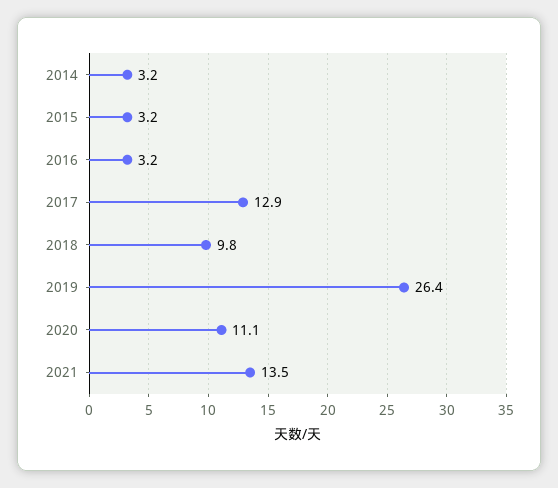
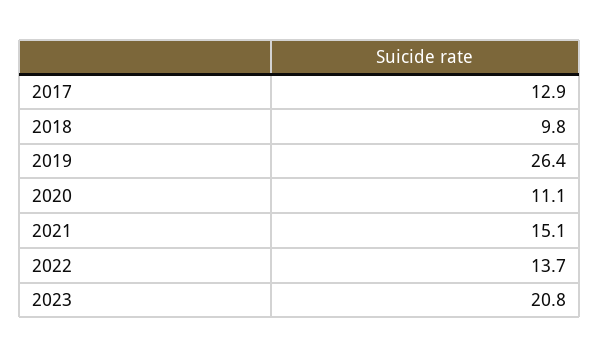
2014: 3.2 -> none
2015: 3.2 -> none
2016: 3.2 -> none
2021: 13.5 -> 15.1
2022: none -> 13.7
2023: none -> 20.8

